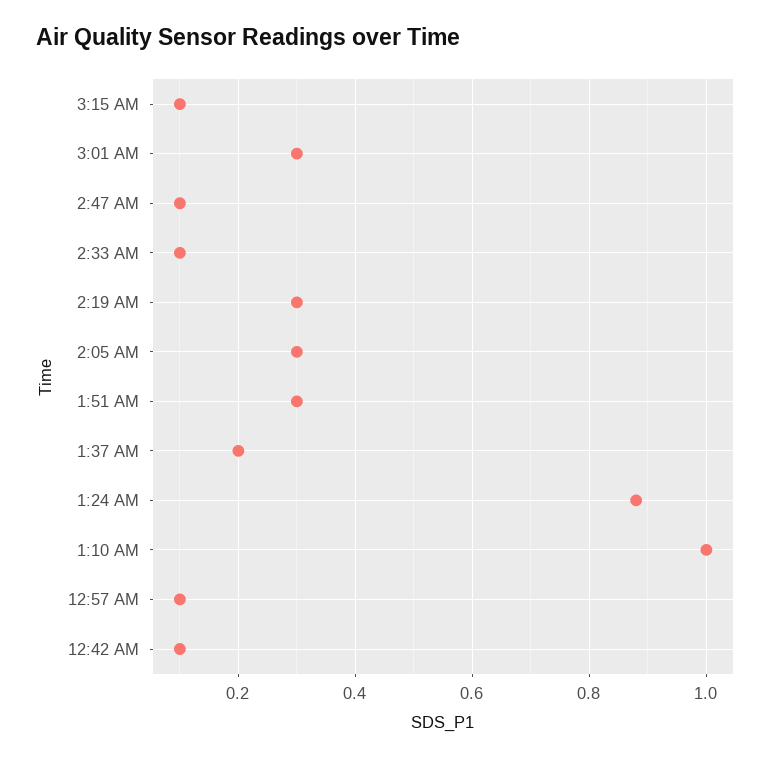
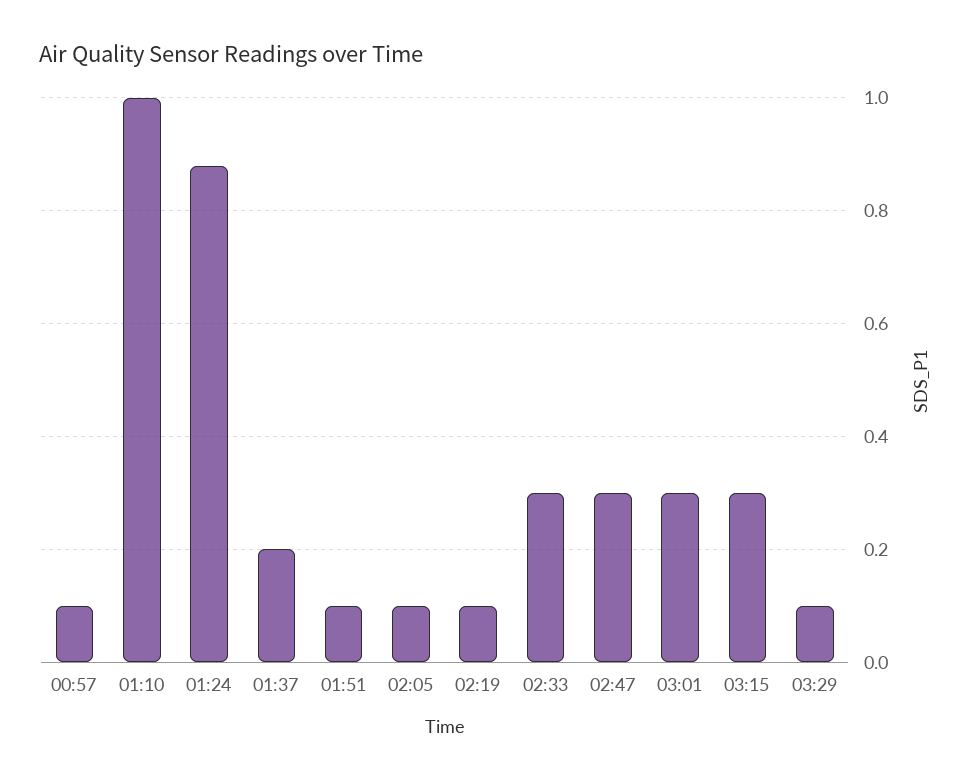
3:15 AM: 0.1 -> 0.3
2:47 AM: 0.1 -> 0.3
2:33 AM: 0.1 -> 0.3
2:19 AM: 0.3 -> 0.1
2:05 AM: 0.3 -> 0.1
1:51 AM: 0.3 -> 0.1
12:42 AM: 0.1 -> none
03:29: none -> 0.1

